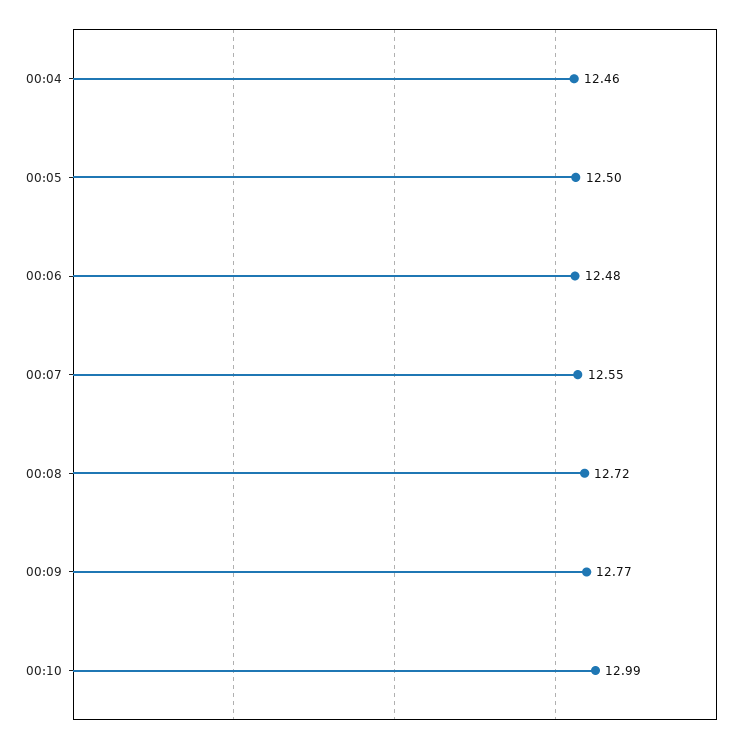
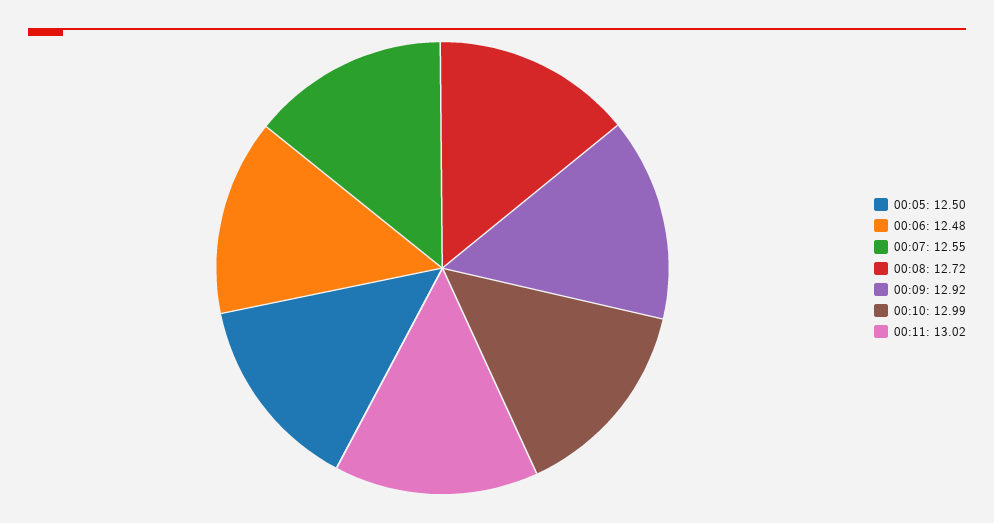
00:04: 12.46 -> none
00:09: 12.77 -> 12.92
00:11: none -> 13.02

